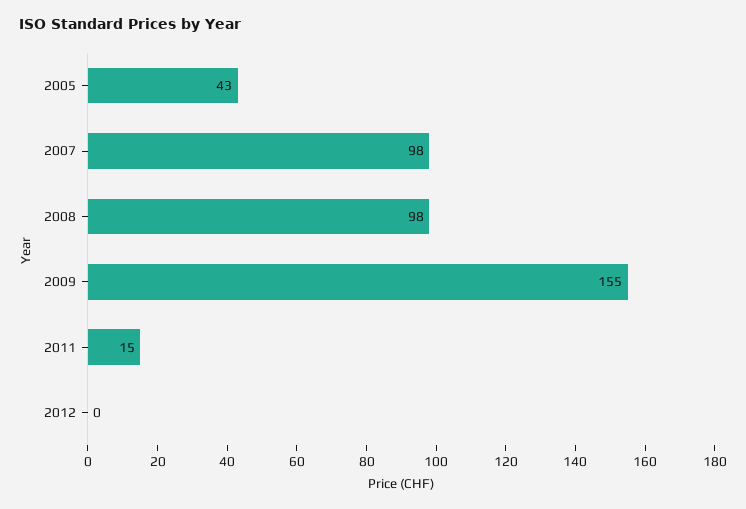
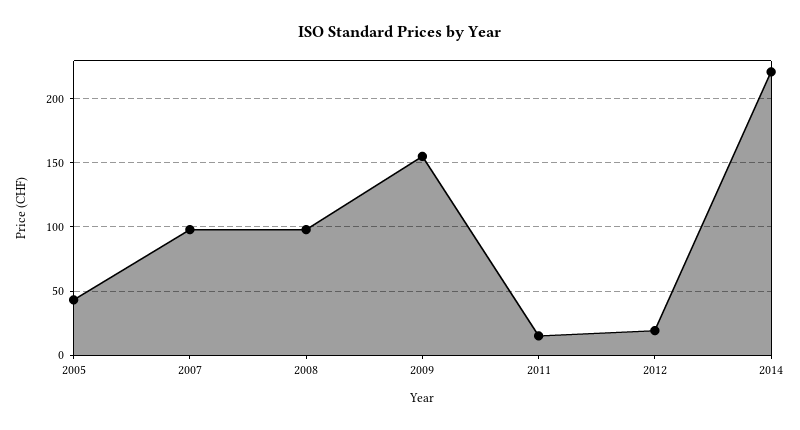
2012: 0 -> 20
2014: none -> 220

